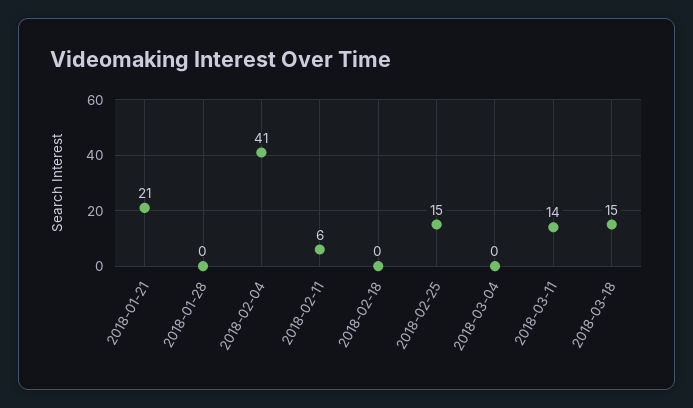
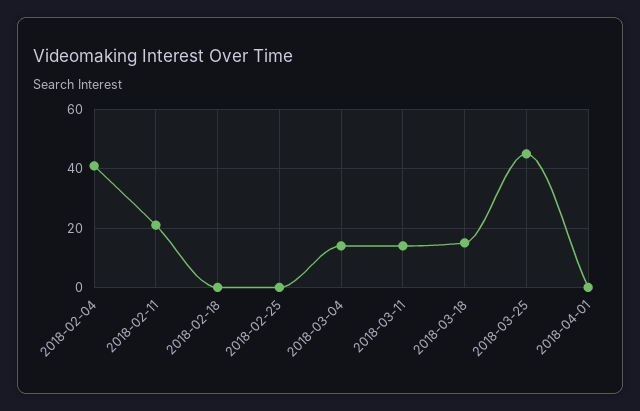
2018-01-21: 21 -> none
2018-01-28: 0 -> none
2018-02-11: 6 -> 20
2018-02-25: 15 -> 0
2018-03-04: 0 -> 15
2018-03-25: none -> 45
2018-04-01: none -> 0

